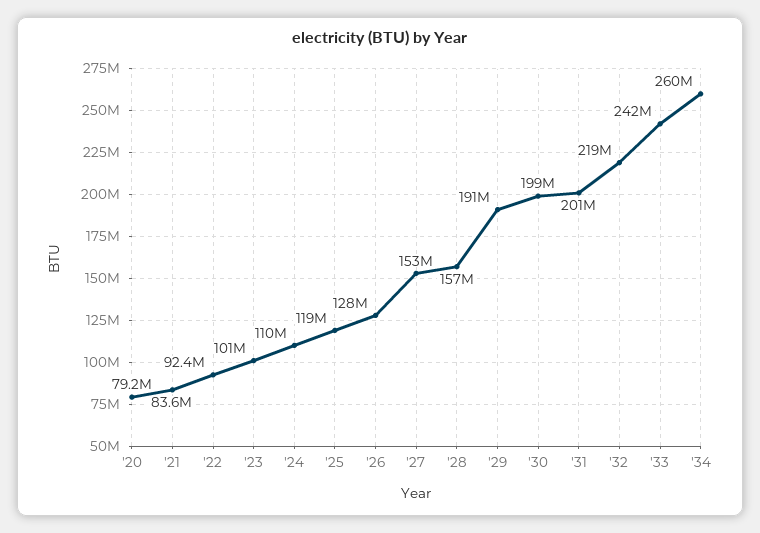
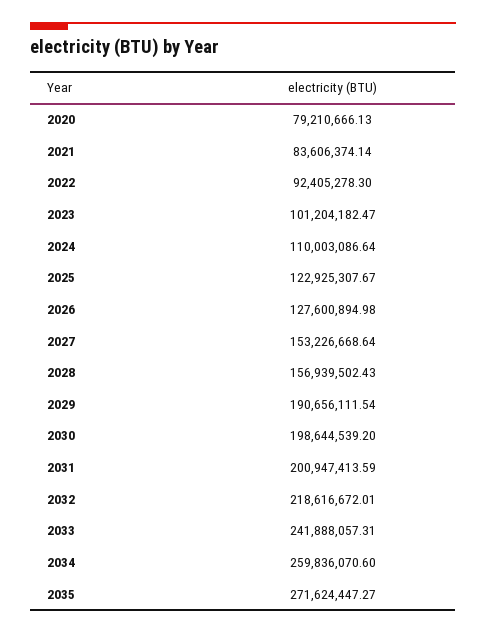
'25: 119000000 -> 122925307.67
2035: none -> 271624447.27

